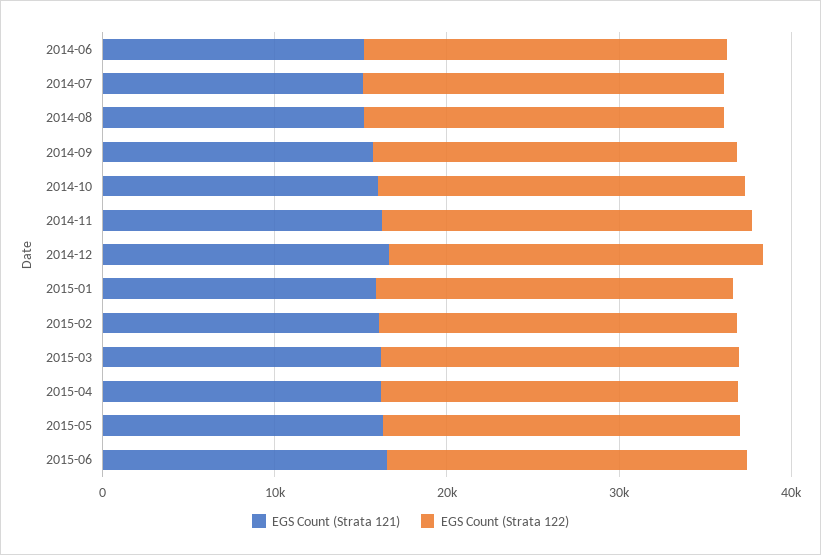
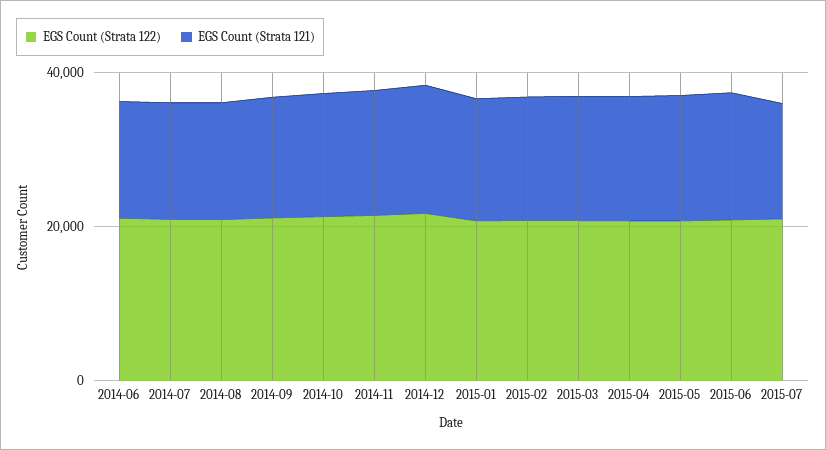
EGS Count (Strata 122), 2015-07: none -> 20000
EGS Count (Strata 121), 2015-07: none -> 15000

